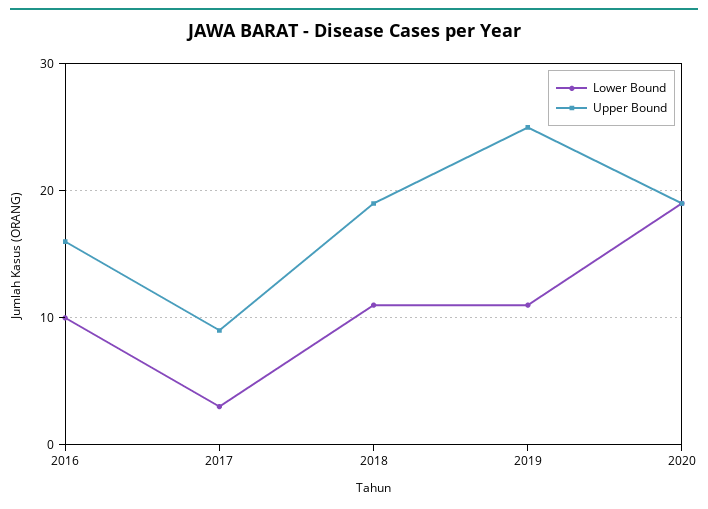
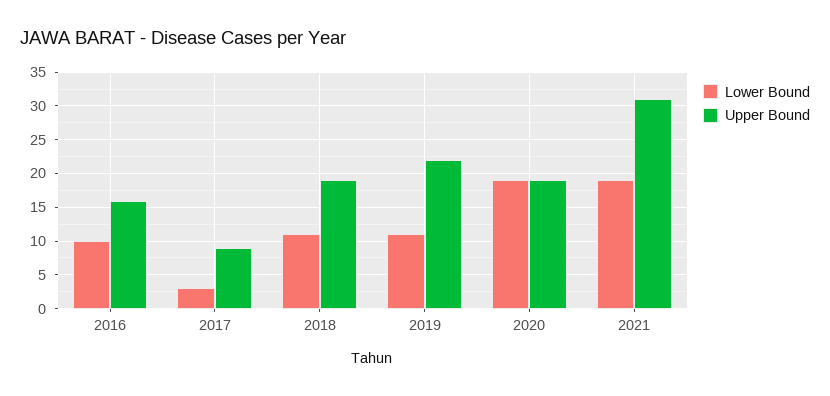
Upper Bound, 2019: 25 -> 22
Lower Bound, 2021: none -> 19
Upper Bound, 2021: none -> 31

